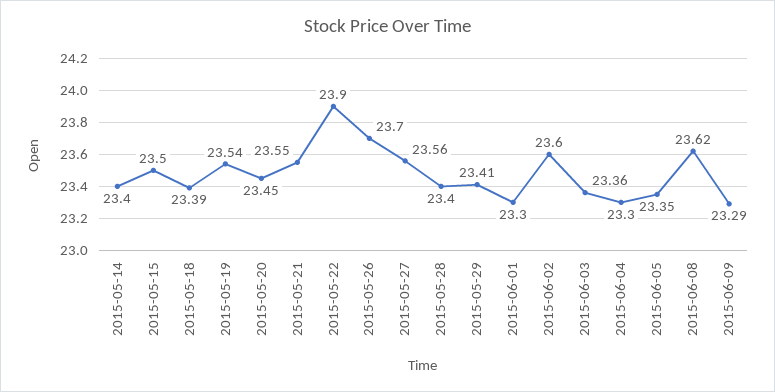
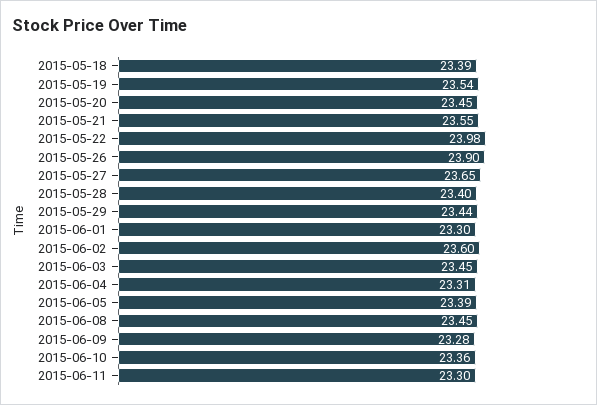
2015-05-14: 23.4 -> none
2015-05-15: 23.5 -> none
2015-05-22: 23.9 -> 23.98
2015-05-26: 23.7 -> 23.9
2015-05-27: 23.56 -> 23.65
2015-05-29: 23.41 -> 23.44
2015-06-03: 23.36 -> 23.45
2015-06-04: 23.3 -> 23.31
2015-06-05: 23.35 -> 23.39
2015-06-08: 23.62 -> 23.45
2015-06-09: 23.29 -> 23.28
2015-06-10: none -> 23.36
2015-06-11: none -> 23.3

